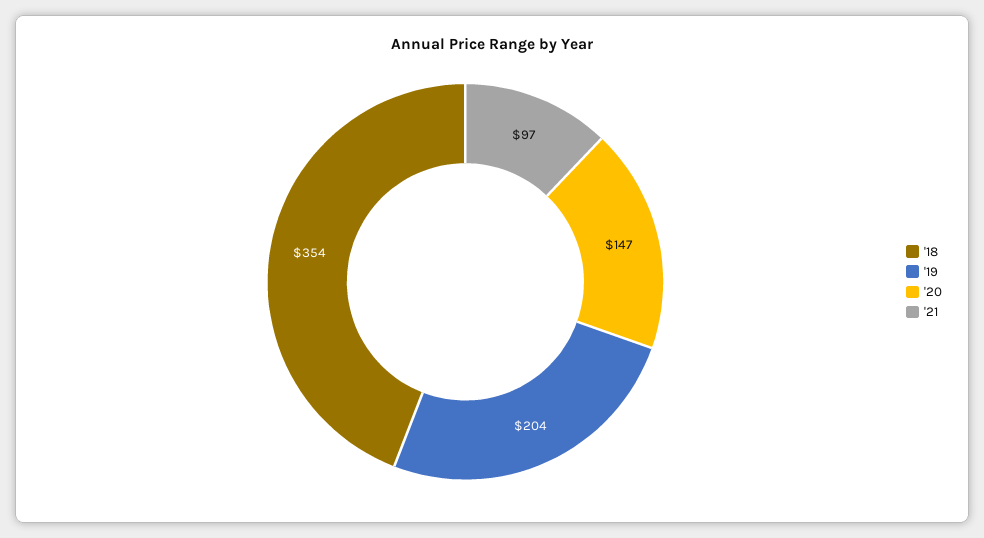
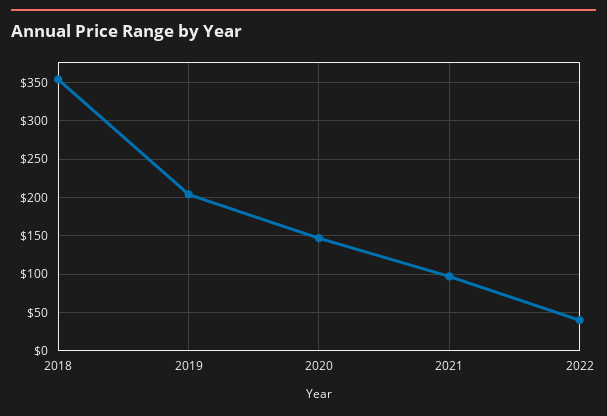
2022: none -> 40

